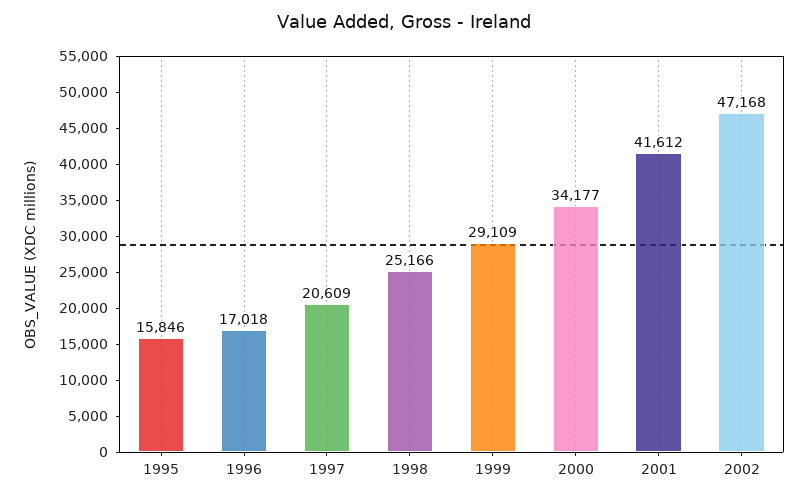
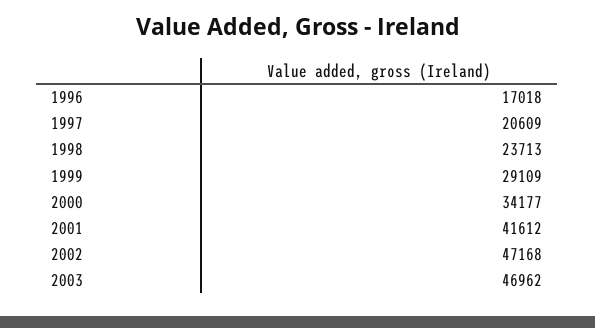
1995: 15846 -> none
1998: 25166 -> 23713
2003: none -> 46962

